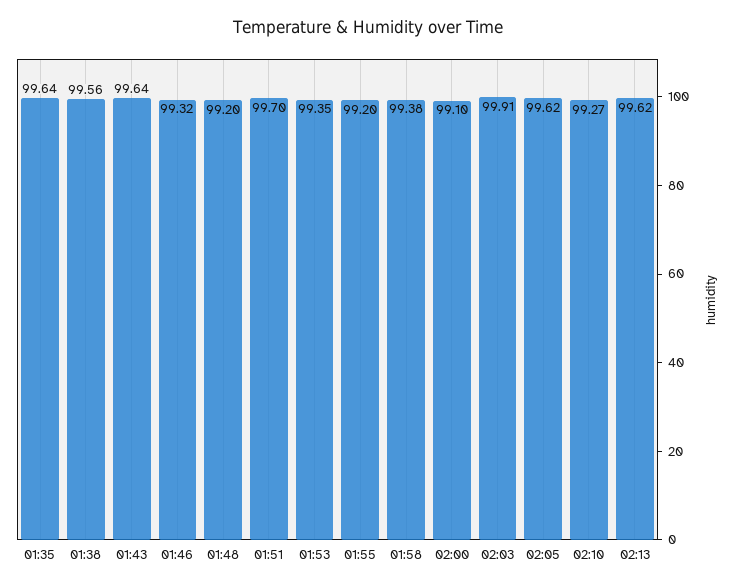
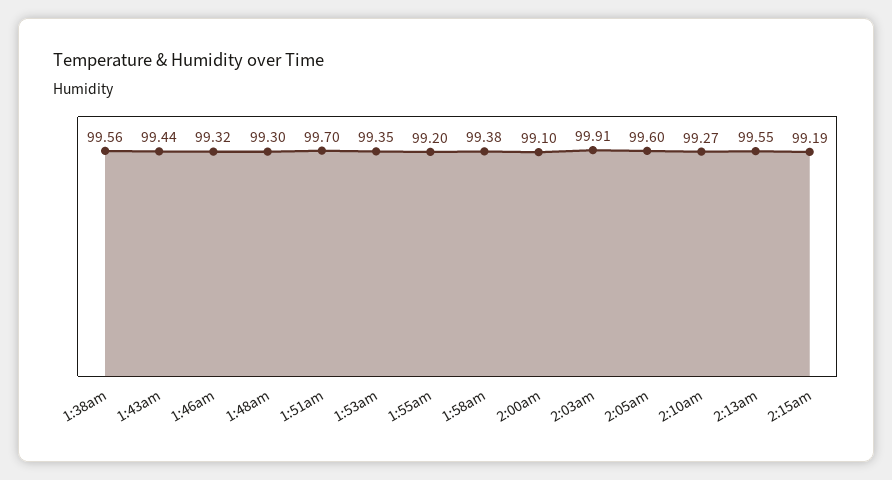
01:35: 99.64 -> none
01:43: 99.64 -> 99.44
01:48: 99.2 -> 99.3
02:05: 99.62 -> 99.6
02:13: 99.62 -> 99.55
2:15am: none -> 99.19

